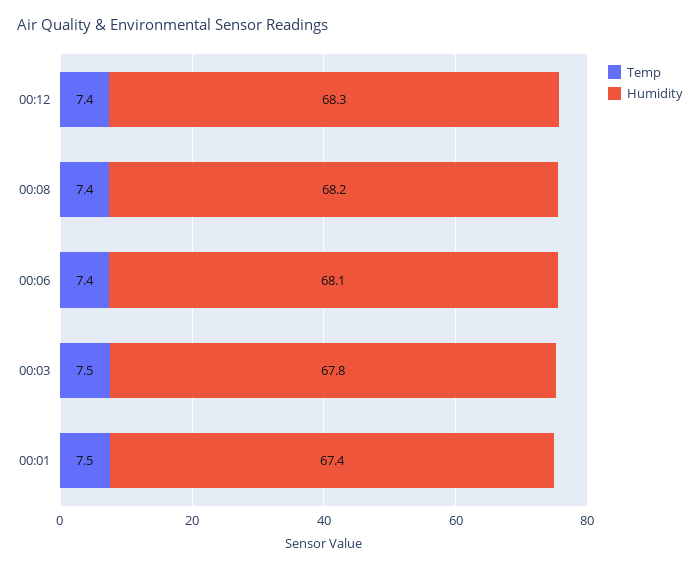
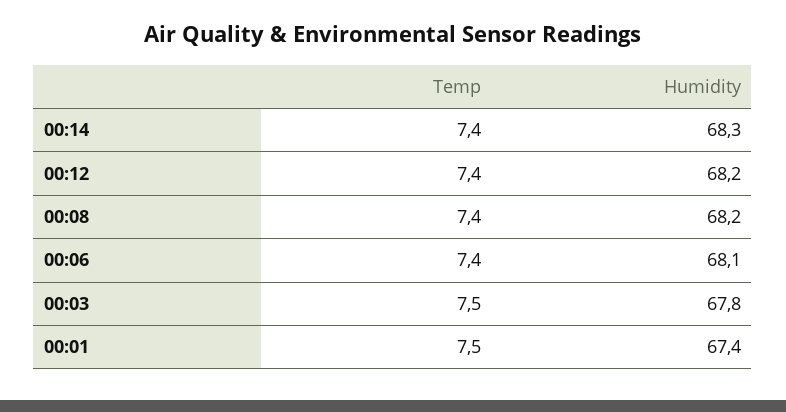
Humidity, 00:12: 68.3 -> 68.2
Temp, 00:14: none -> 7.4
Humidity, 00:14: none -> 68.3

